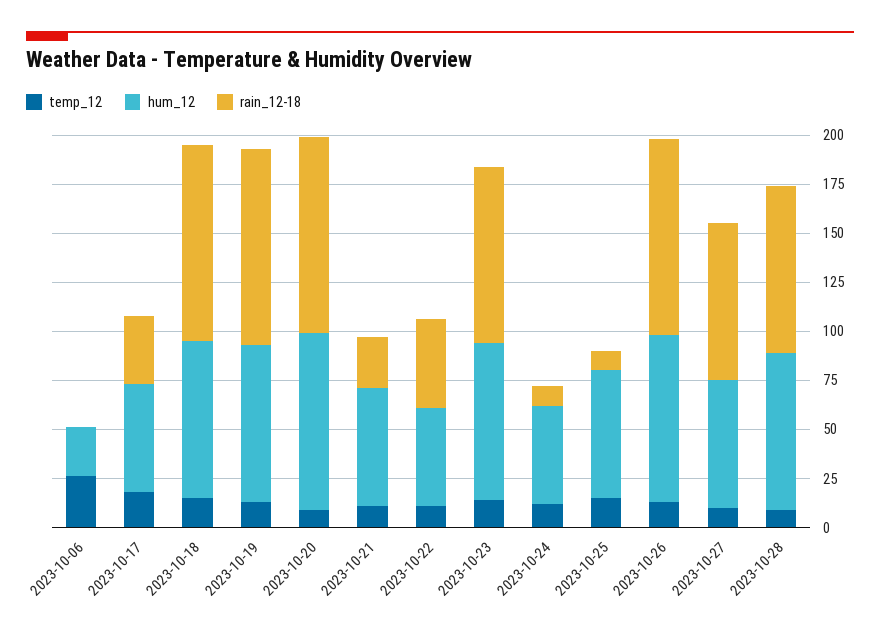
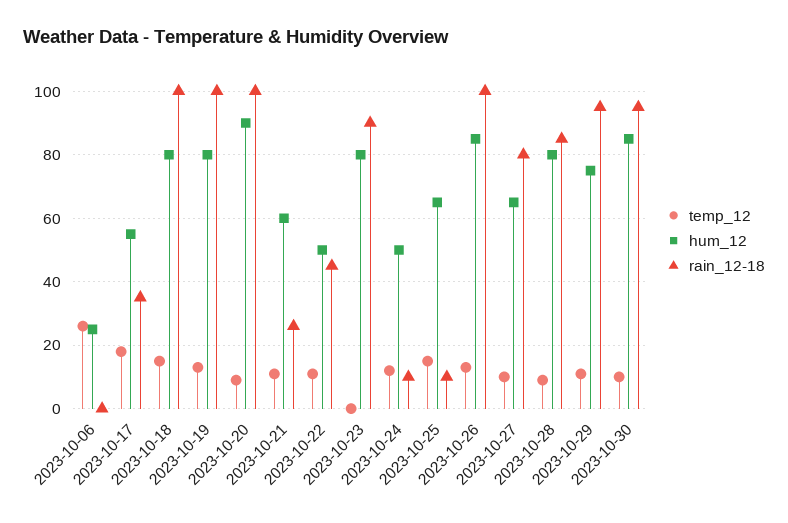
temp_12, 2023-10-23: 15 -> 0
temp_12, 2023-10-29: none -> 10
hum_12, 2023-10-29: none -> 75
rain_12-18, 2023-10-29: none -> 95
temp_12, 2023-10-30: none -> 10
hum_12, 2023-10-30: none -> 85
rain_12-18, 2023-10-30: none -> 95

